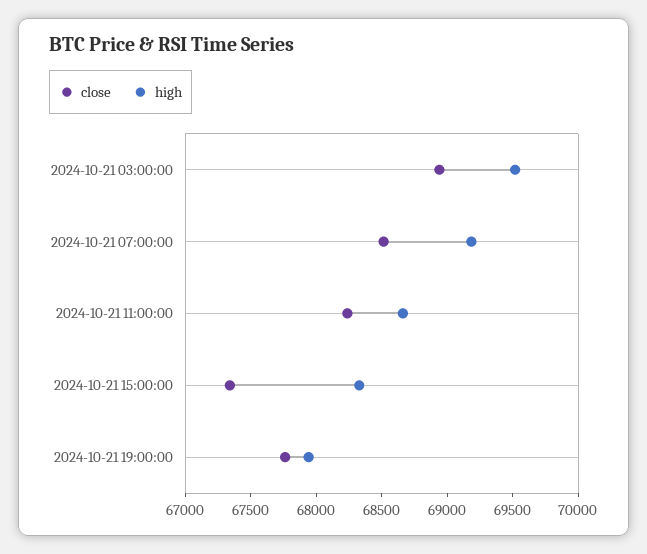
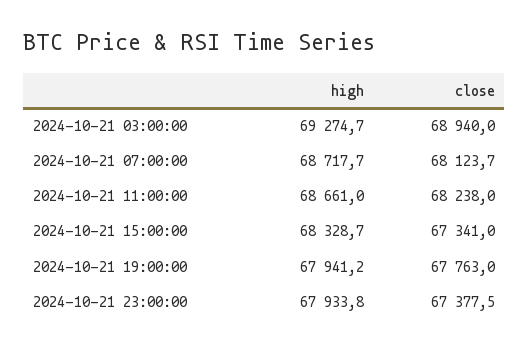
high, 2024-10-21 03:00:00: 69500 -> 69274.7
close, 2024-10-21 07:00:00: 68500 -> 68123.7
high, 2024-10-21 07:00:00: 69200 -> 68717.7
high, 2024-10-21 23:00:00: none -> 67933.8
close, 2024-10-21 23:00:00: none -> 67377.5

